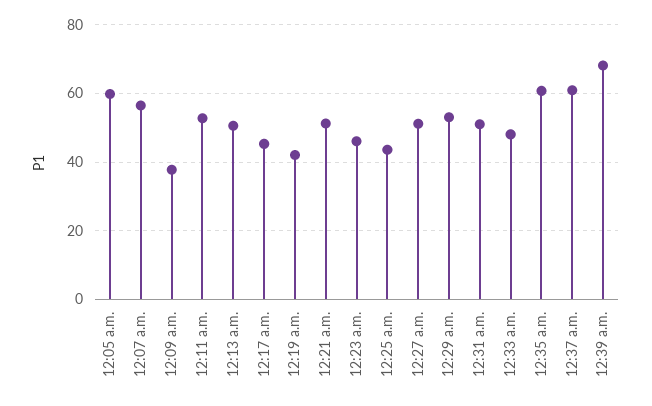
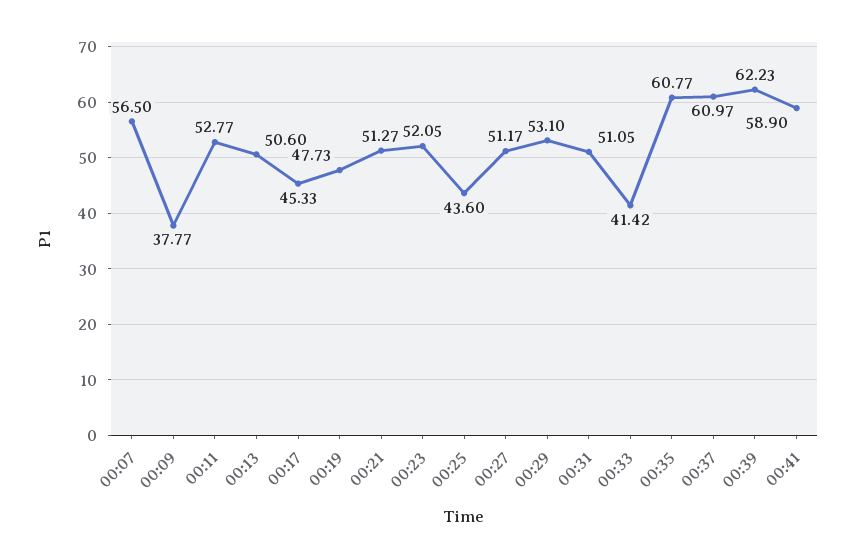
12:05 a.m.: 60 -> none
12:19 a.m.: 42 -> 47.73
12:23 a.m.: 46 -> 52.05
12:33 a.m.: 48 -> 41.42
12:39 a.m.: 68 -> 62.23
00:41: none -> 58.9

